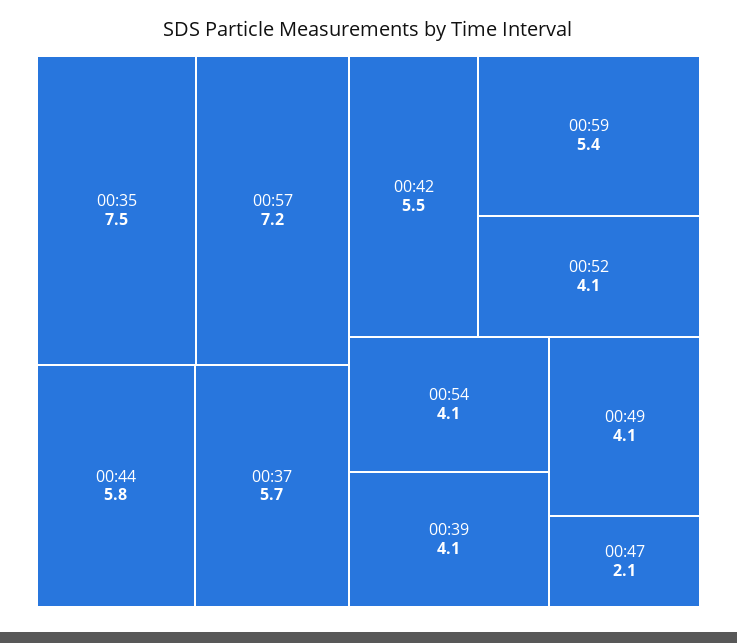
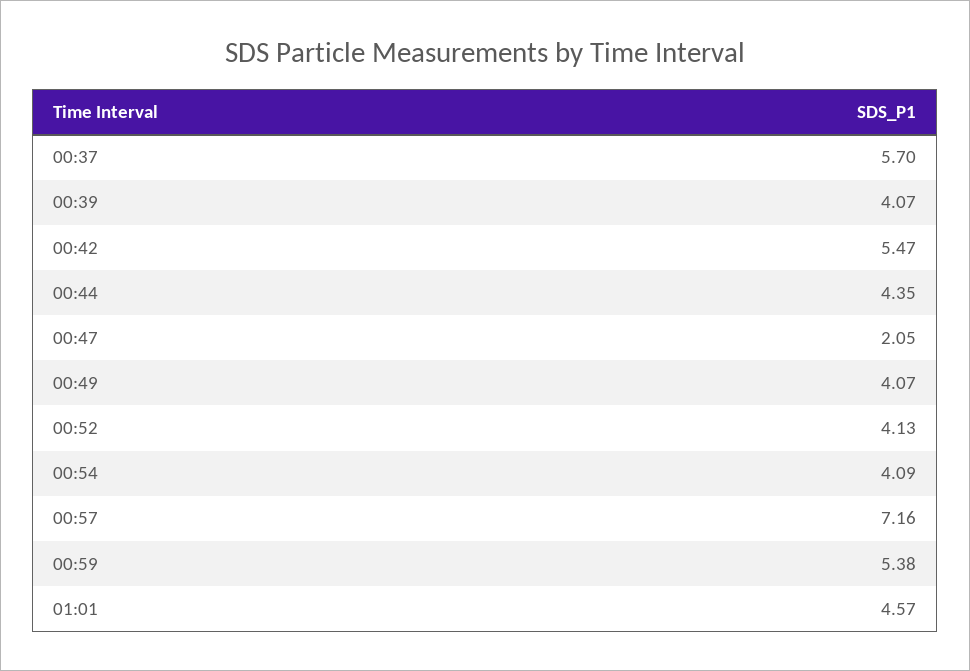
00:35: 7.5 -> none
00:44: 5.8 -> 4.35
01:01: none -> 4.57

